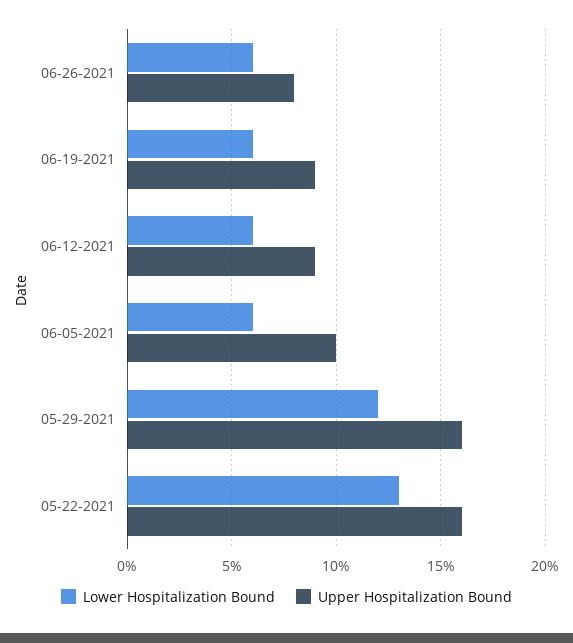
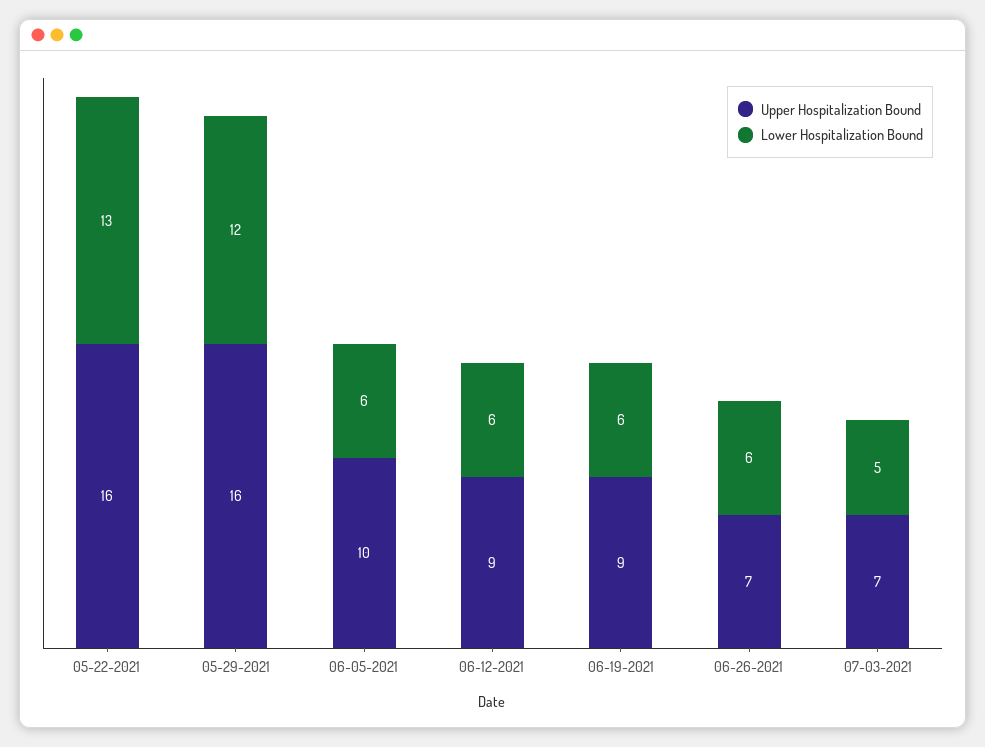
Upper Hospitalization Bound, 06-26-2021: 8 -> 7
Upper Hospitalization Bound, 07-03-2021: none -> 7
Lower Hospitalization Bound, 07-03-2021: none -> 5

